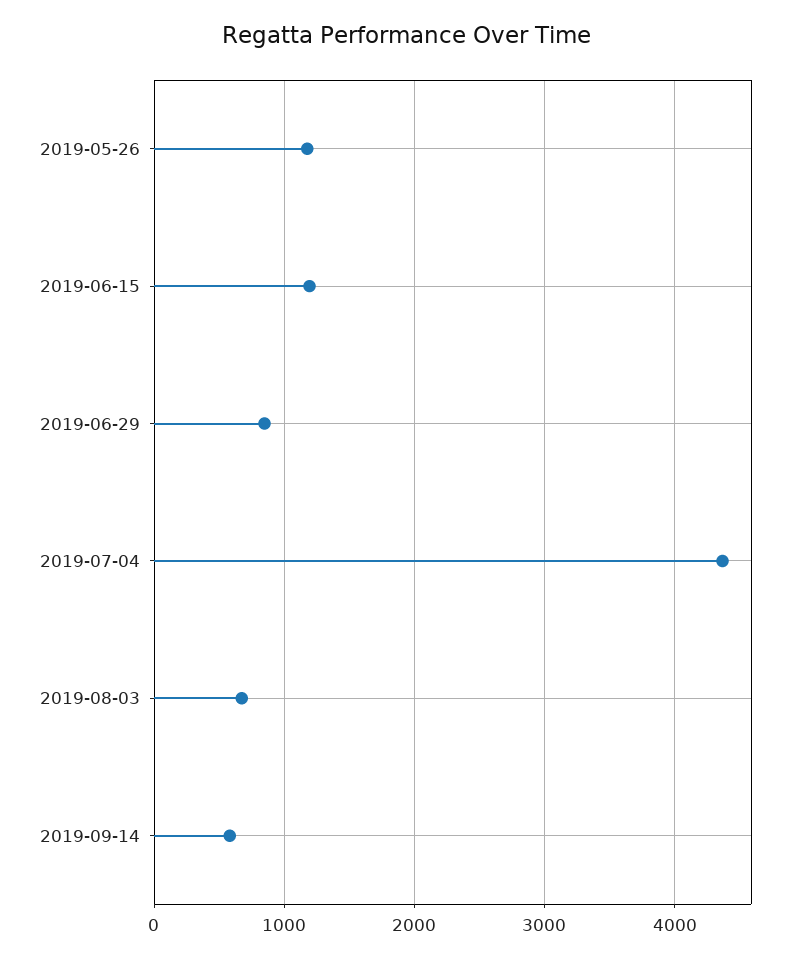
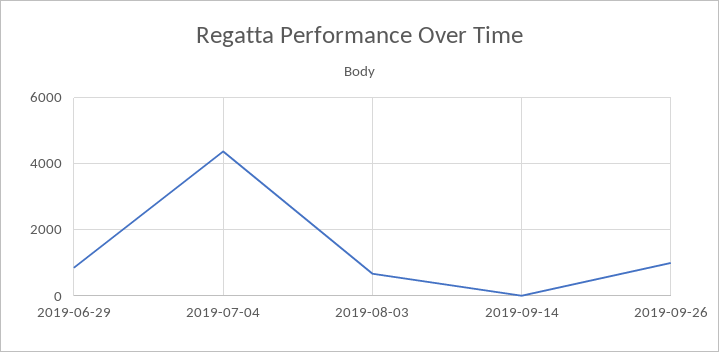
2019-05-26: 1200 -> none
2019-06-15: 1200 -> none
2019-09-14: 600 -> 0
2019-09-26: none -> 1000

